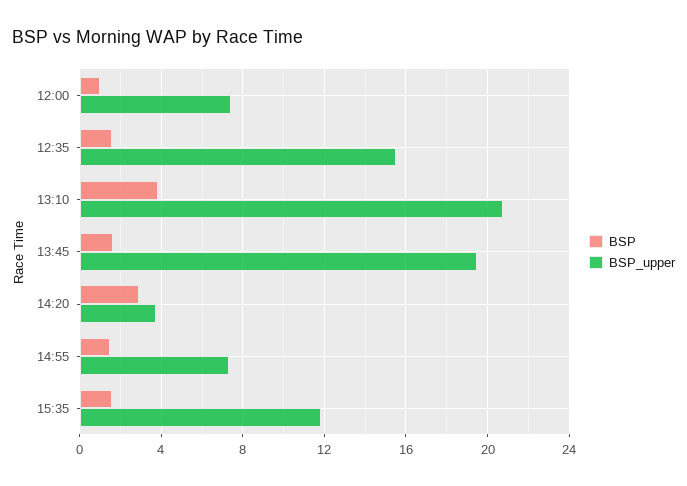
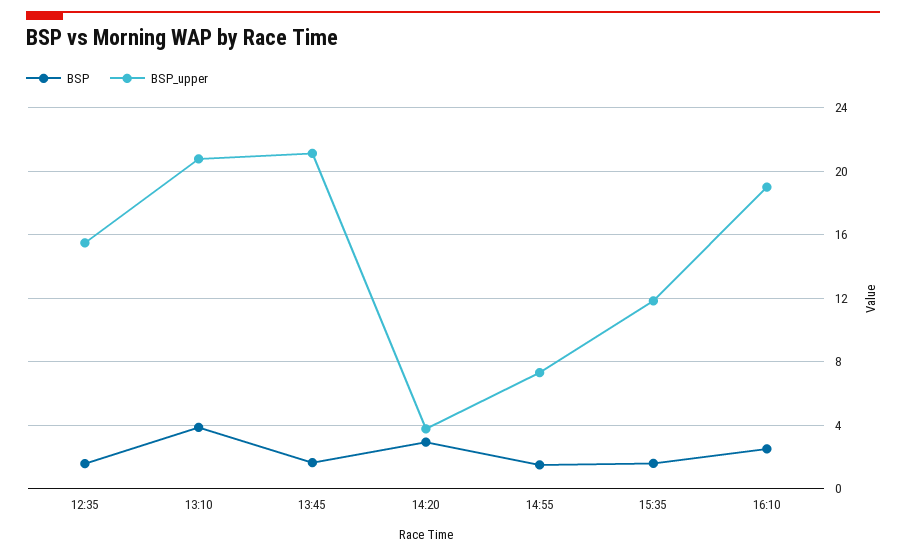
BSP, 12:00: 1 -> none
BSP_upper, 12:00: 7.5 -> none
BSP_upper, 13:45: 19.5 -> 21
BSP, 16:10: none -> 2.5
BSP_upper, 16:10: none -> 19

